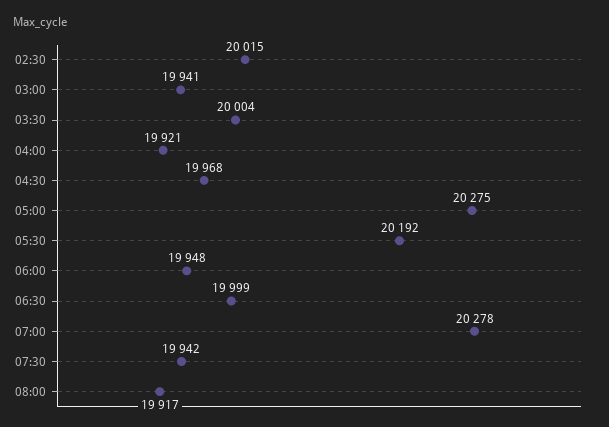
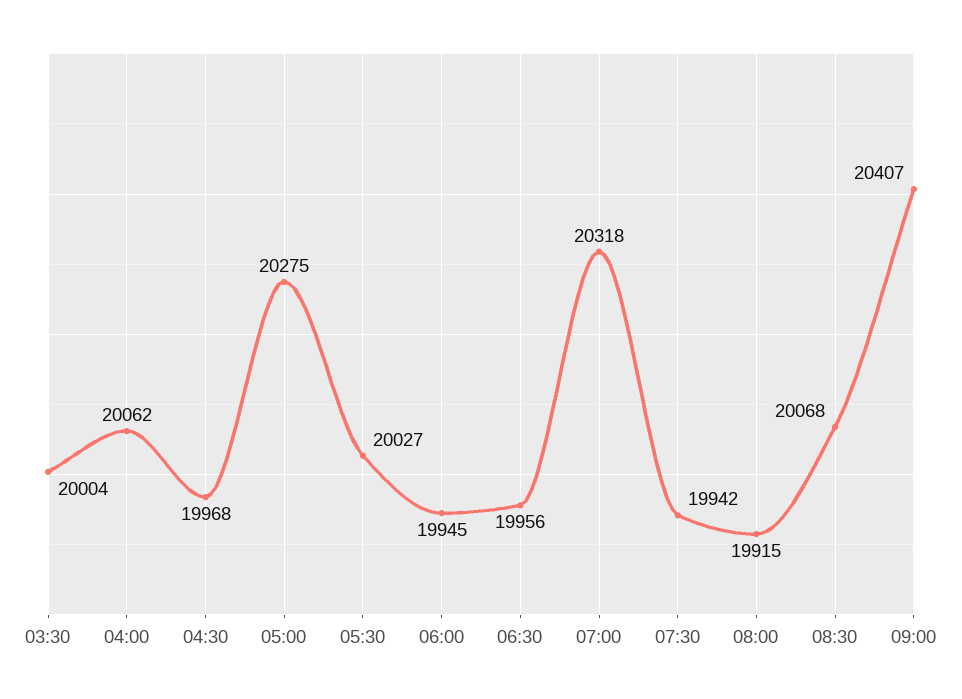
02:30: 20015 -> none
03:00: 19941 -> none
04:00: 19921 -> 20062
05:30: 20192 -> 20027
06:00: 19948 -> 19945
06:30: 19999 -> 19956
07:00: 20278 -> 20318
08:00: 19917 -> 19915
08:30: none -> 20068
09:00: none -> 20407

